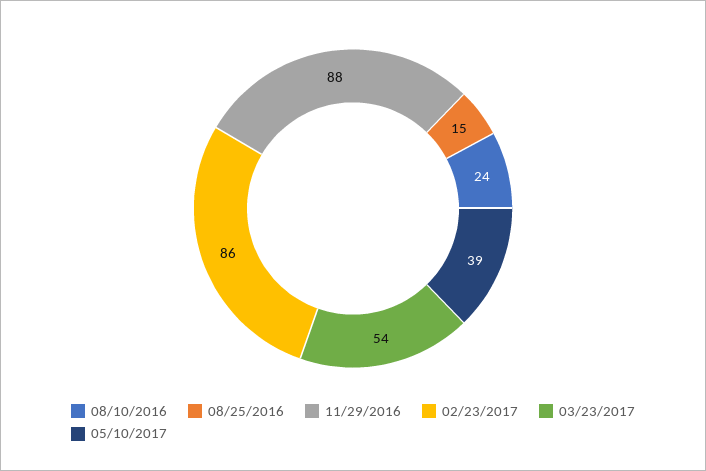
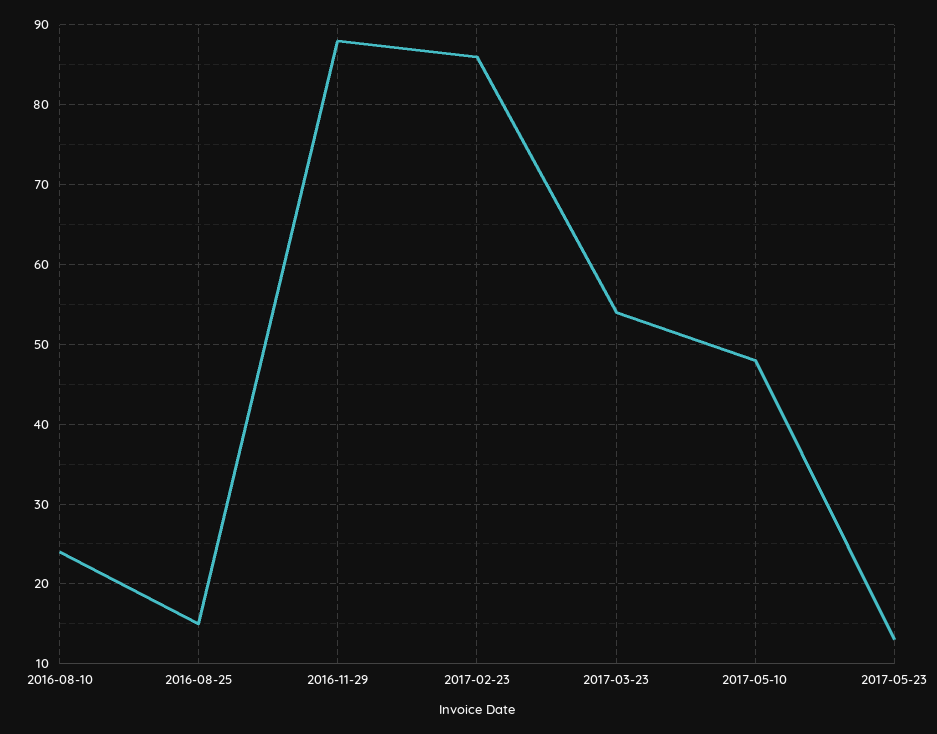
05/10/2017: 39 -> 48
2017-05-23: none -> 13

